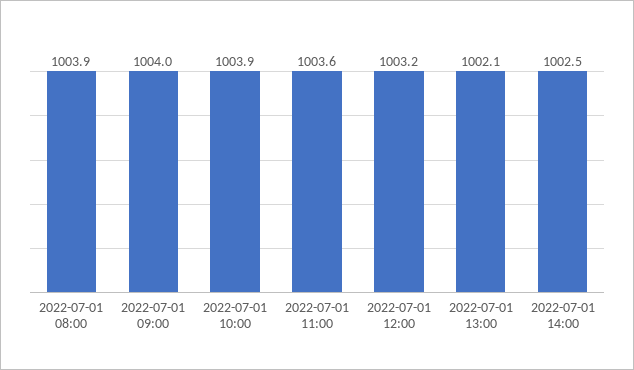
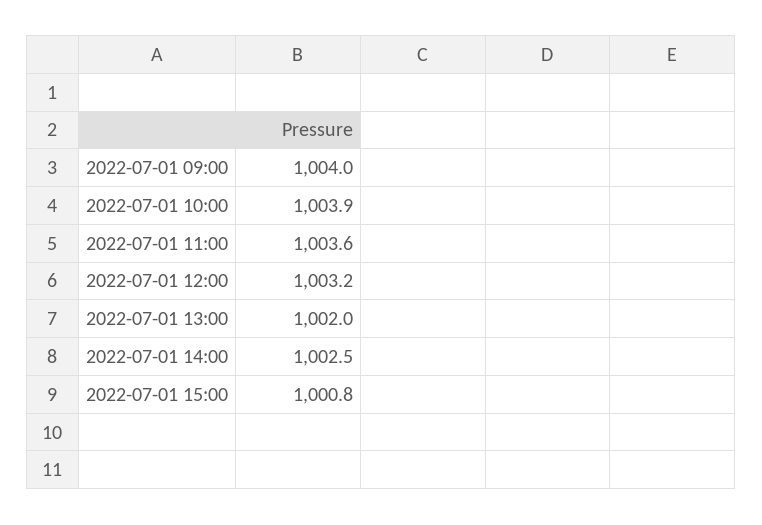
2022-07-01 08:00: 1003.9 -> none
2022-07-01 13:00: 1002.1 -> 1002
2022-07-01 15:00: none -> 1000.8

